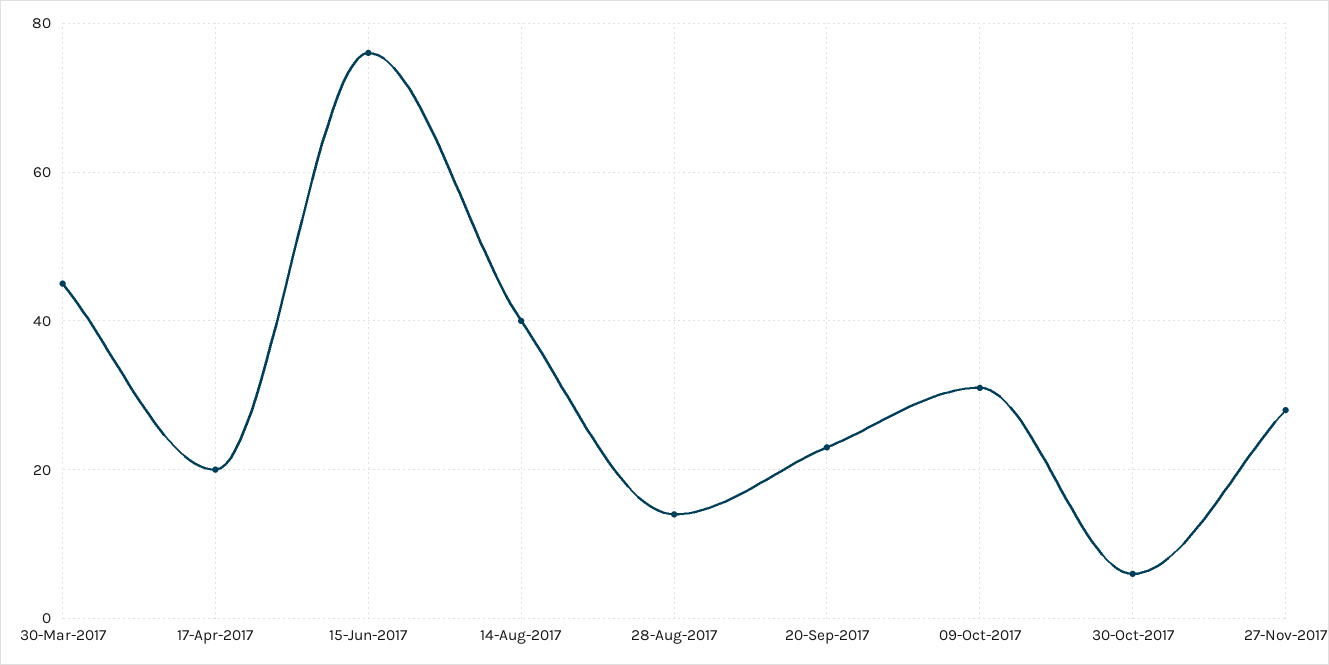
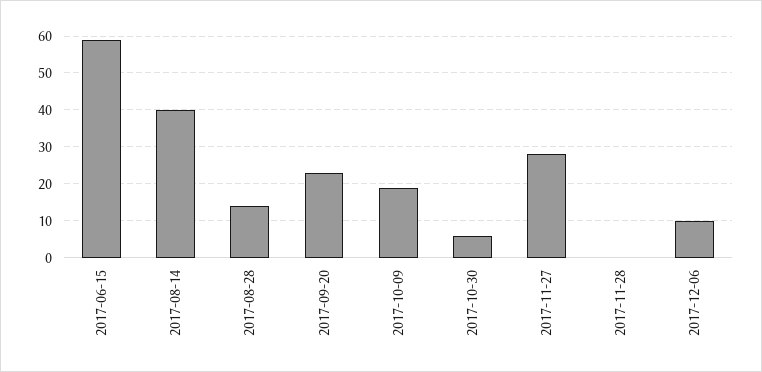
30-Mar-2017: 45 -> none
17-Apr-2017: 20 -> none
15-Jun-2017: 75 -> 60
09-Oct-2017: 30 -> 20
2017-11-28: none -> 0
2017-12-06: none -> 10

